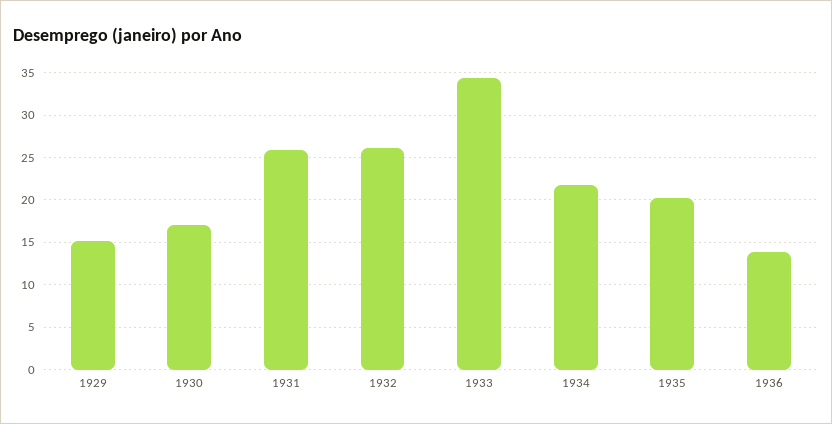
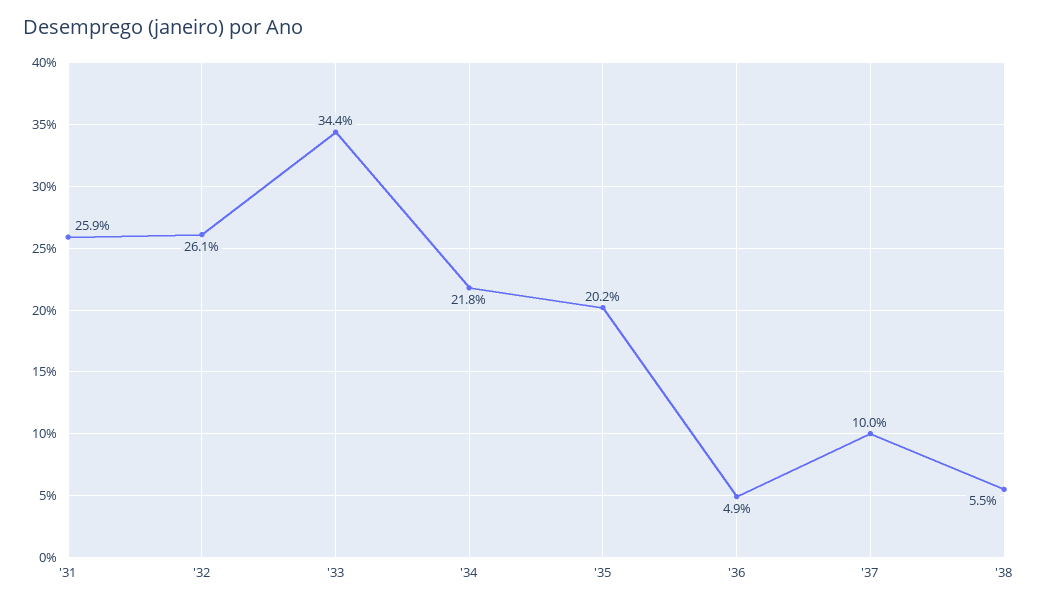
1929: 15 -> none
1930: 17 -> none
1936: 14 -> 4.9
'37: none -> 10
'38: none -> 5.5

